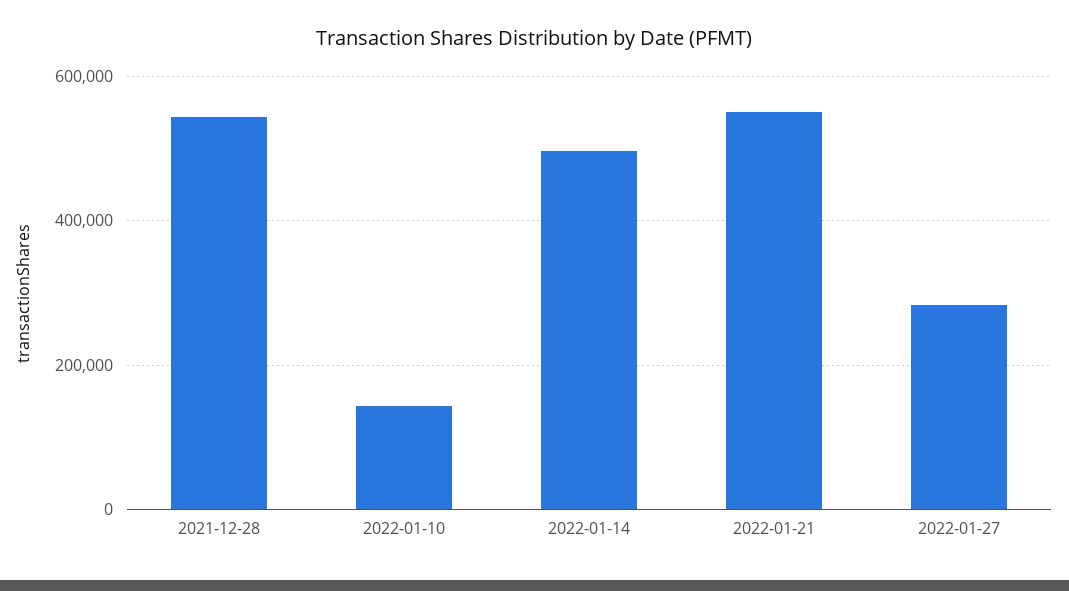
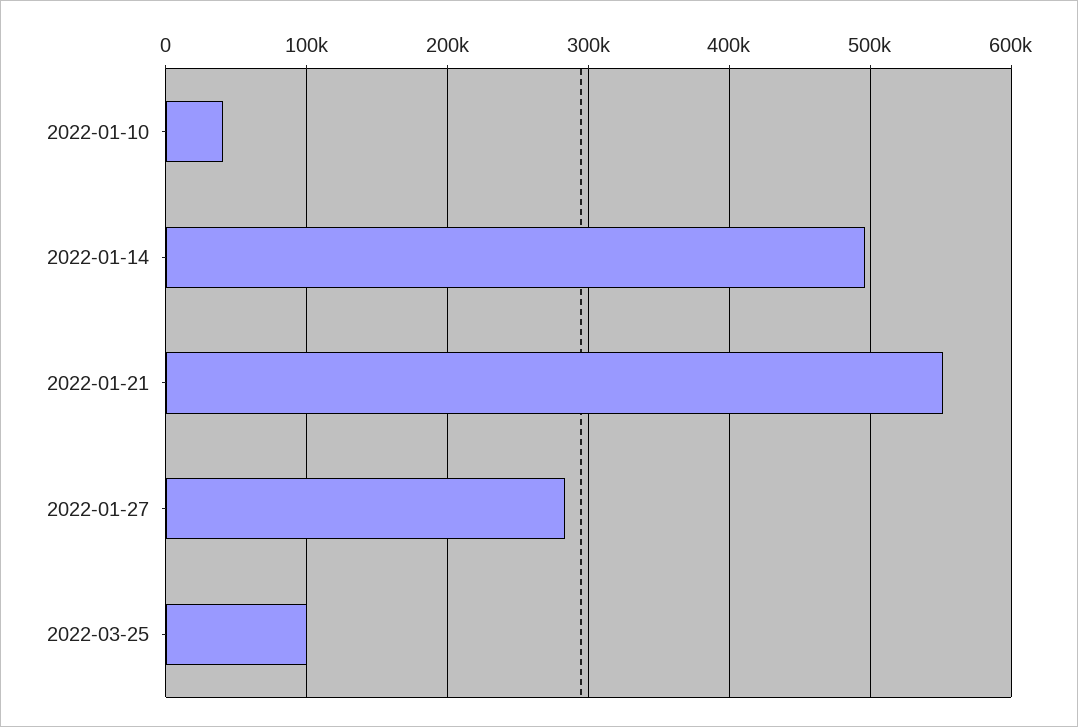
2021-12-28: 540000 -> none
2022-01-10: 140000 -> 40000
2022-03-25: none -> 100000

